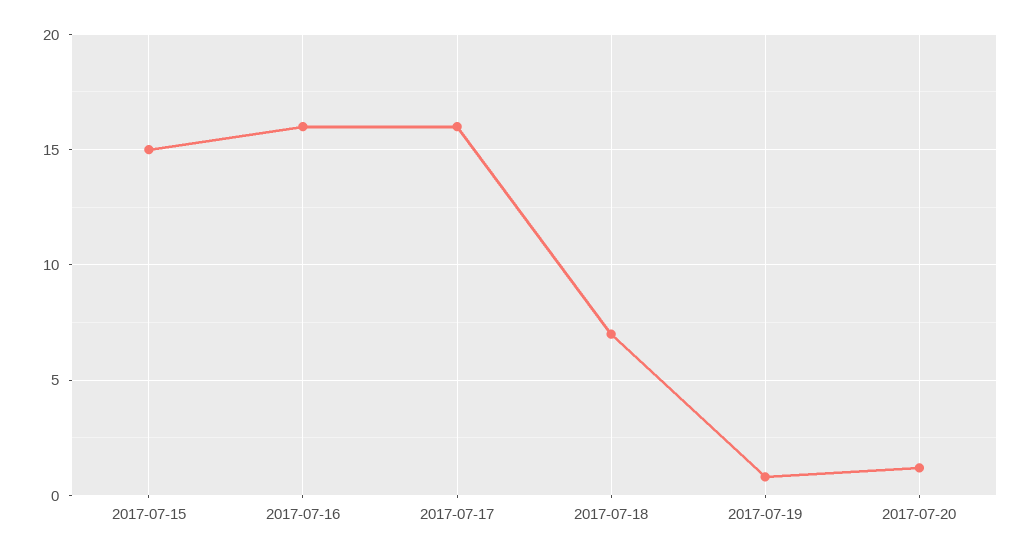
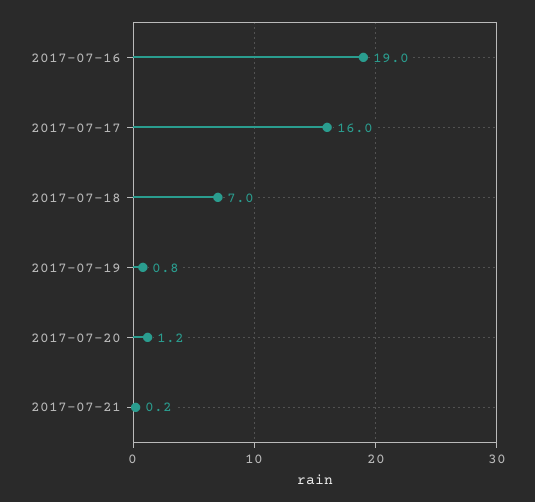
2017-07-15: 15 -> none
2017-07-16: 16 -> 19
2017-07-21: none -> 0.2

